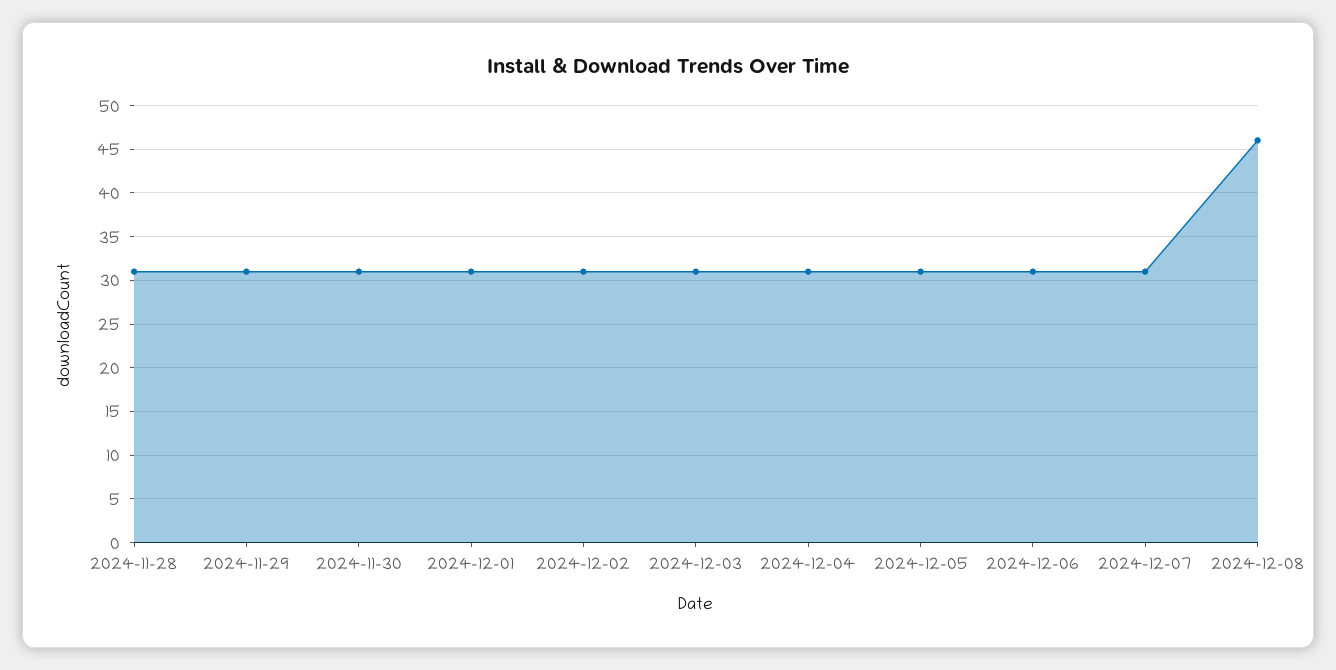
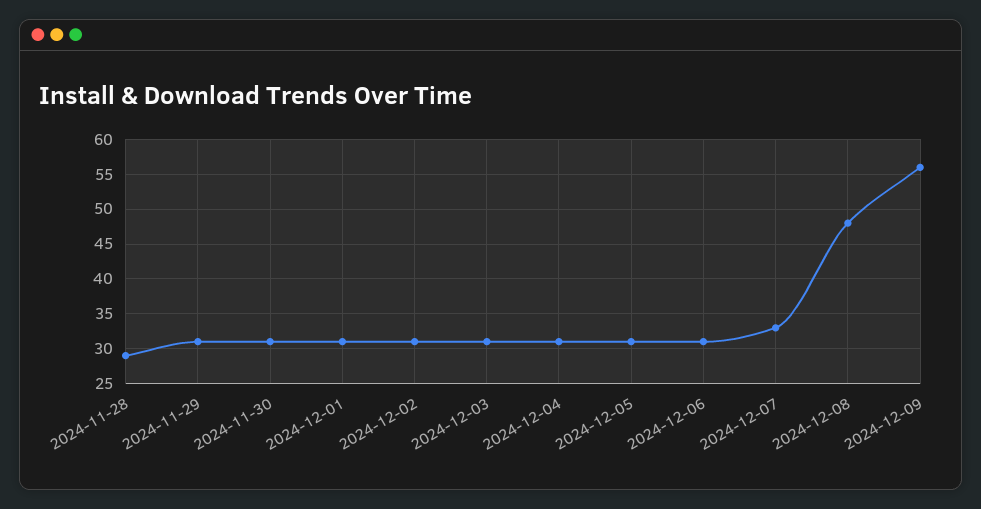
2024-11-28: 31 -> 29
2024-12-07: 31 -> 33
2024-12-08: 46 -> 48
2024-12-09: none -> 56

